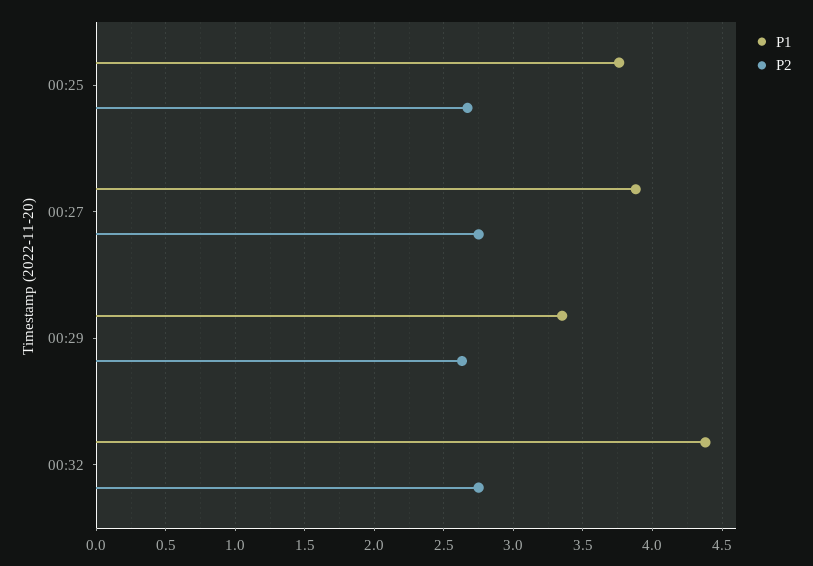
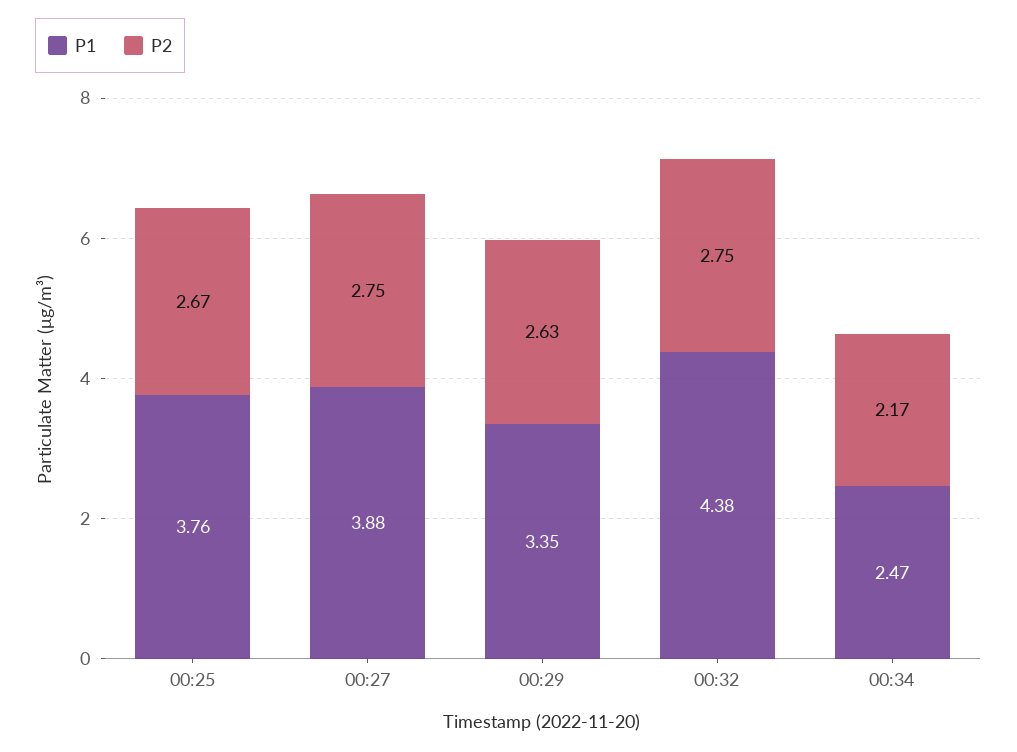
P1, 00:34: none -> 2.47
P2, 00:34: none -> 2.17

